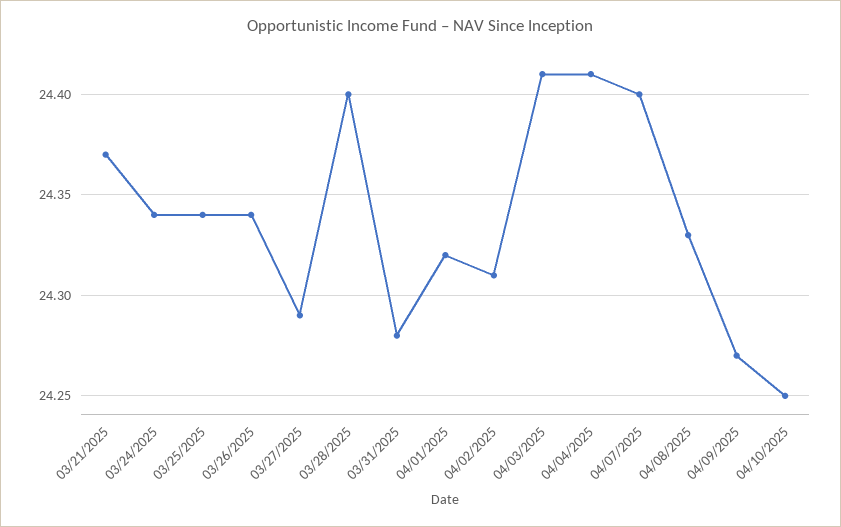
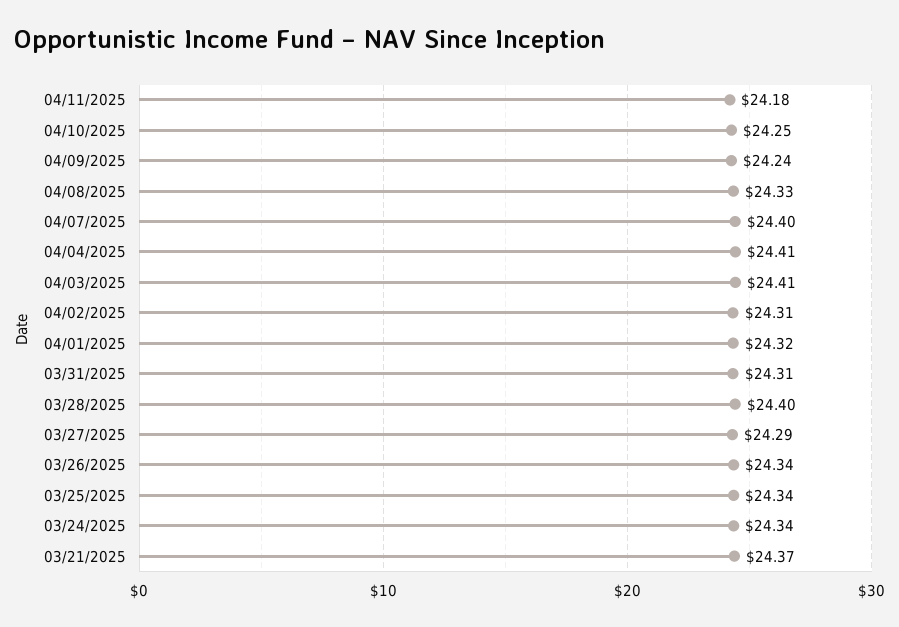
03/31/2025: 24.28 -> 24.31
04/09/2025: 24.27 -> 24.24
04/11/2025: none -> 24.18

